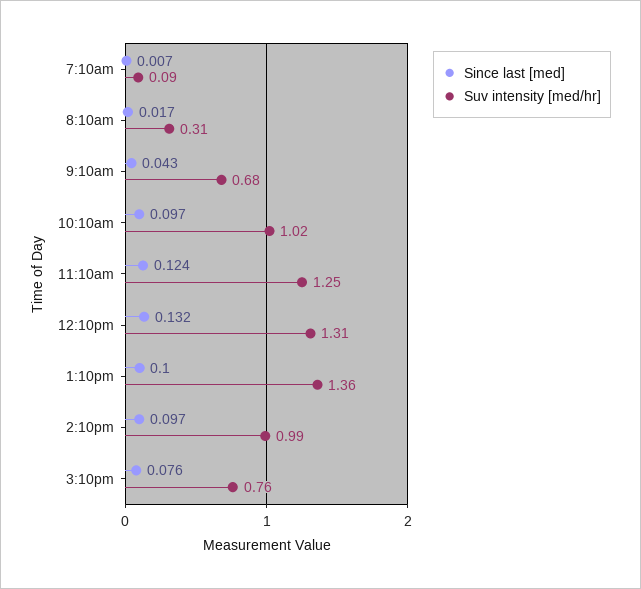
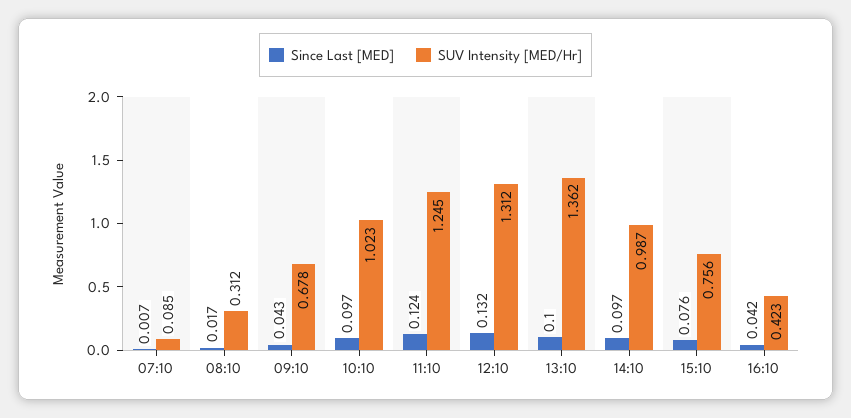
Since last [med], 16:10: none -> 0.042
Suv intensity [med/hr], 16:10: none -> 0.423

